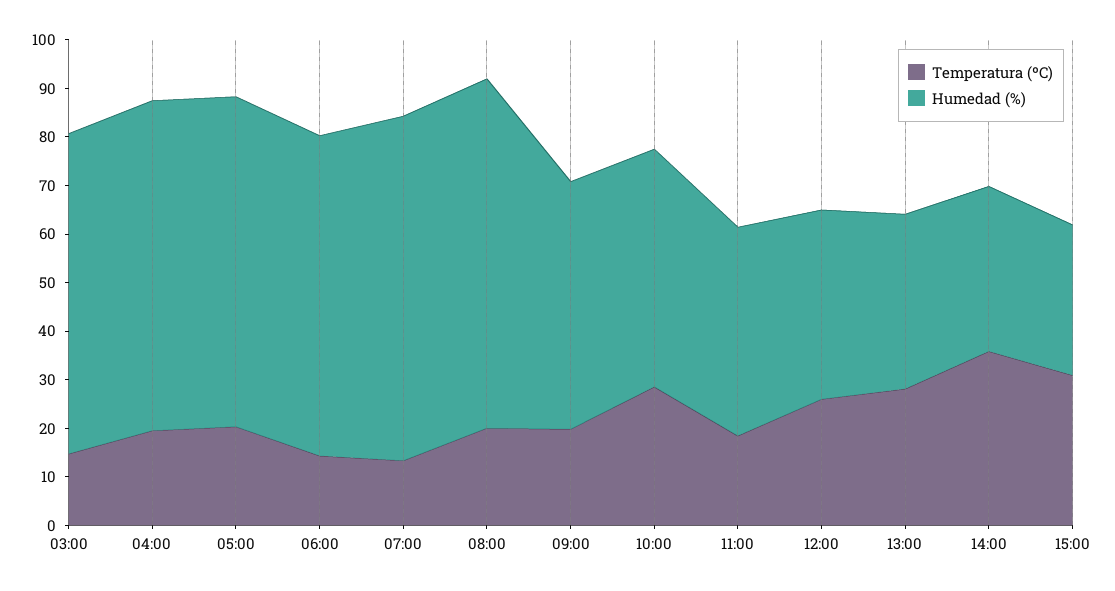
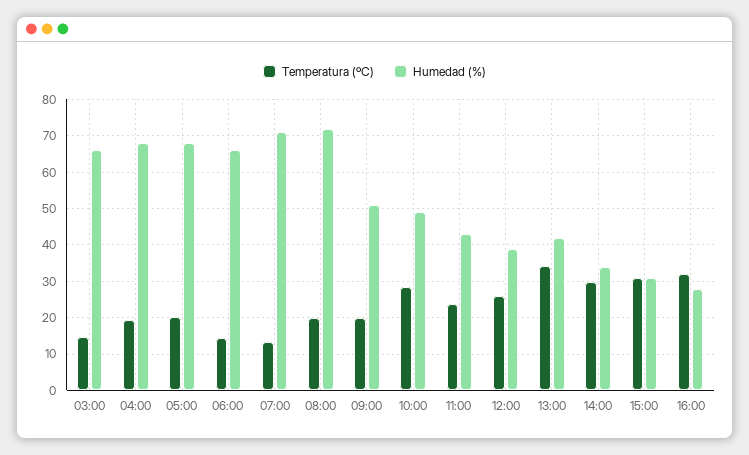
Temperatura (ºC), 11:00: 18 -> 24
Temperatura (ºC), 13:00: 28 -> 34
Humedad (%), 13:00: 36 -> 42
Temperatura (ºC), 14:00: 36 -> 30
Temperatura (ºC), 16:00: none -> 32
Humedad (%), 16:00: none -> 28

